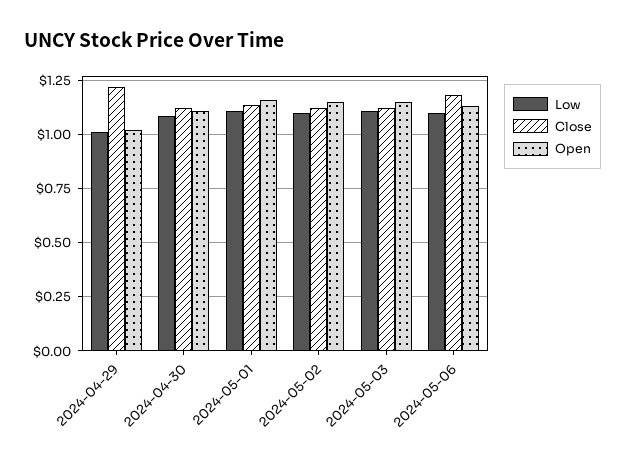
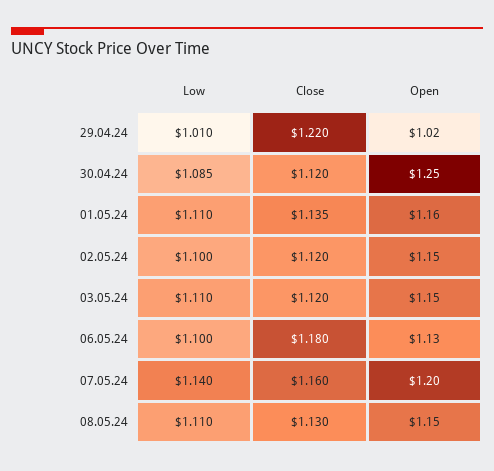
Open, 2024-04-30: 1.1 -> 1.25
Low, 07.05.24: none -> 1.14
Close, 07.05.24: none -> 1.16
Open, 07.05.24: none -> 1.2
Low, 08.05.24: none -> 1.11
Close, 08.05.24: none -> 1.13
Open, 08.05.24: none -> 1.15

